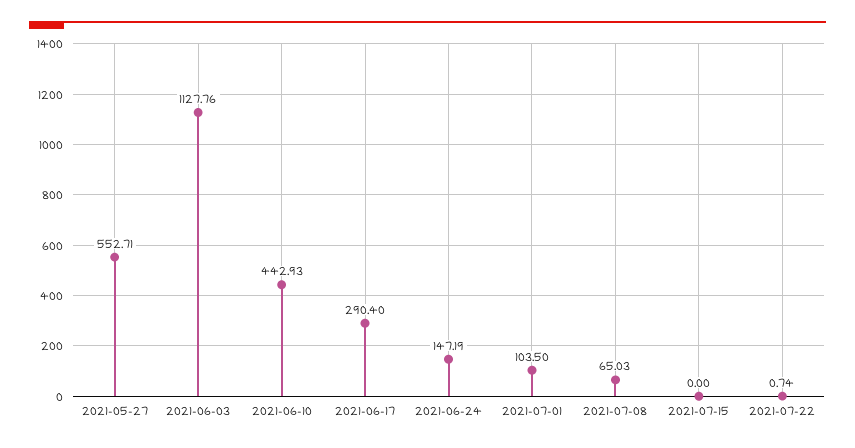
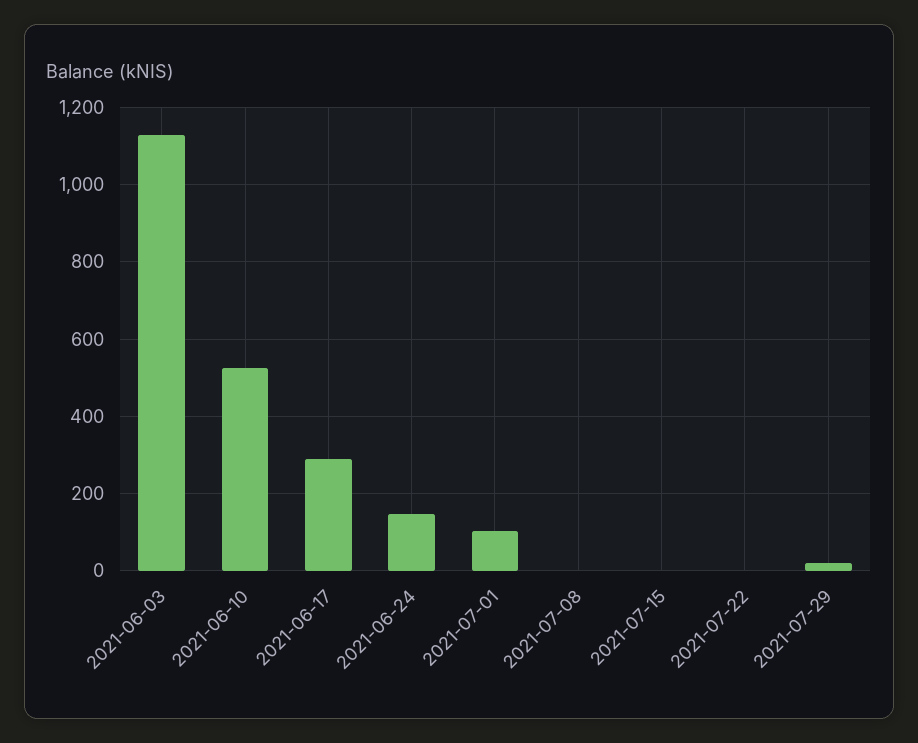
2021-05-27: 552.71 -> none
2021-06-10: 442.93 -> 520
2021-07-08: 65.03 -> 0
2021-07-29: none -> 20

